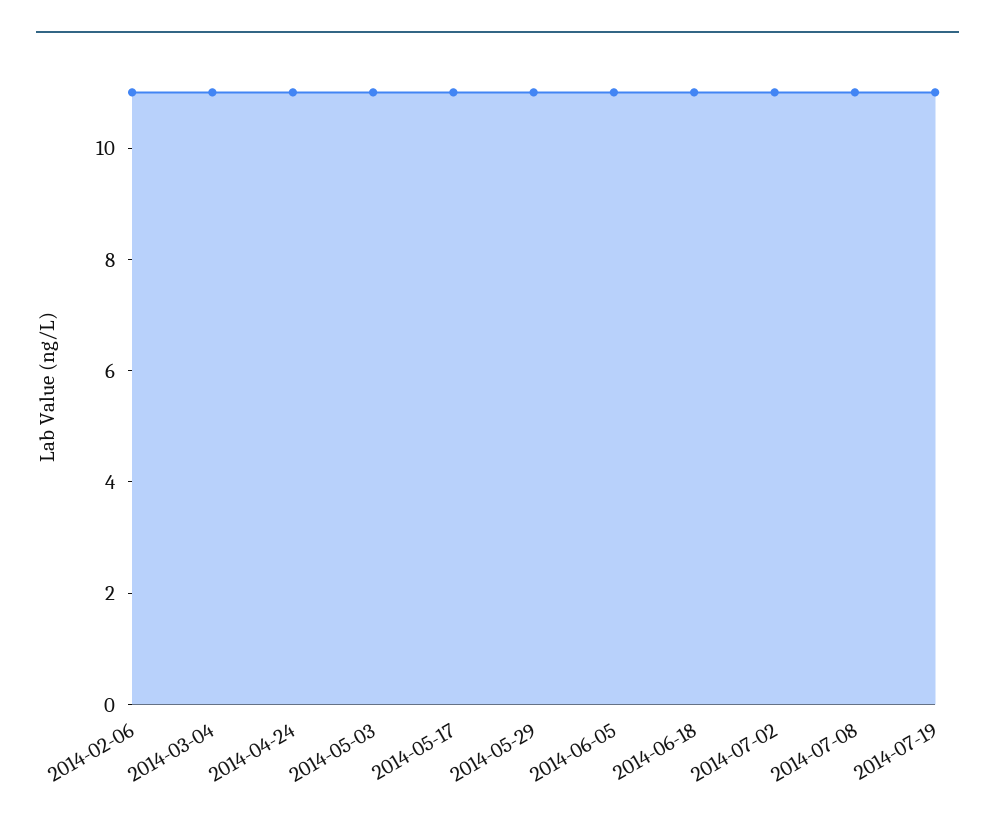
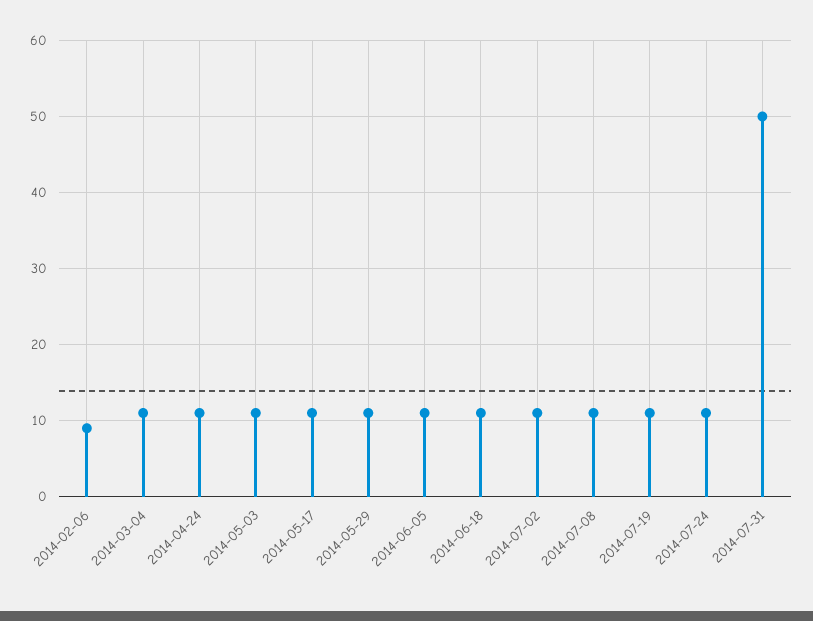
2014-02-06: 11 -> 9
2014-07-24: none -> 11
2014-07-31: none -> 50

